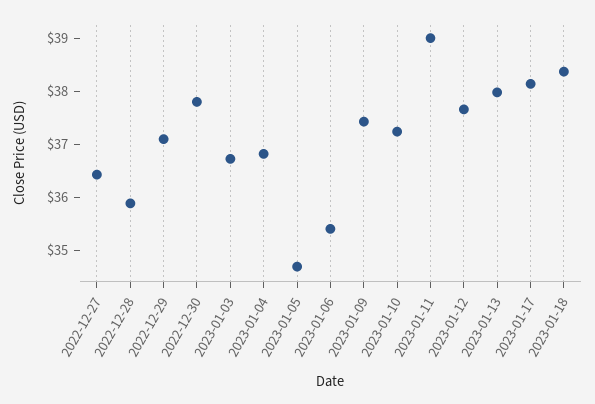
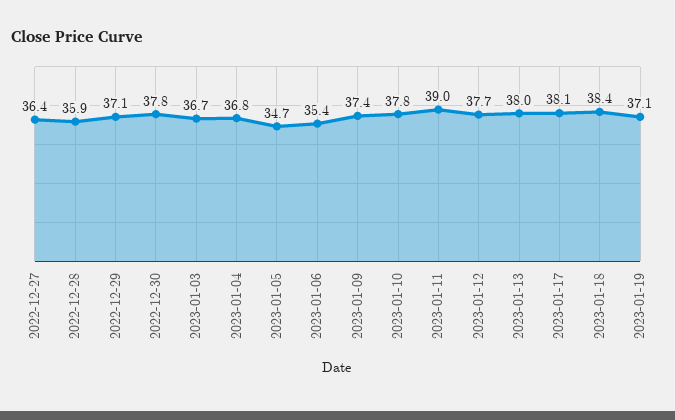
2023-01-10: 37.2 -> 37.8
2023-01-19: none -> 37.1

